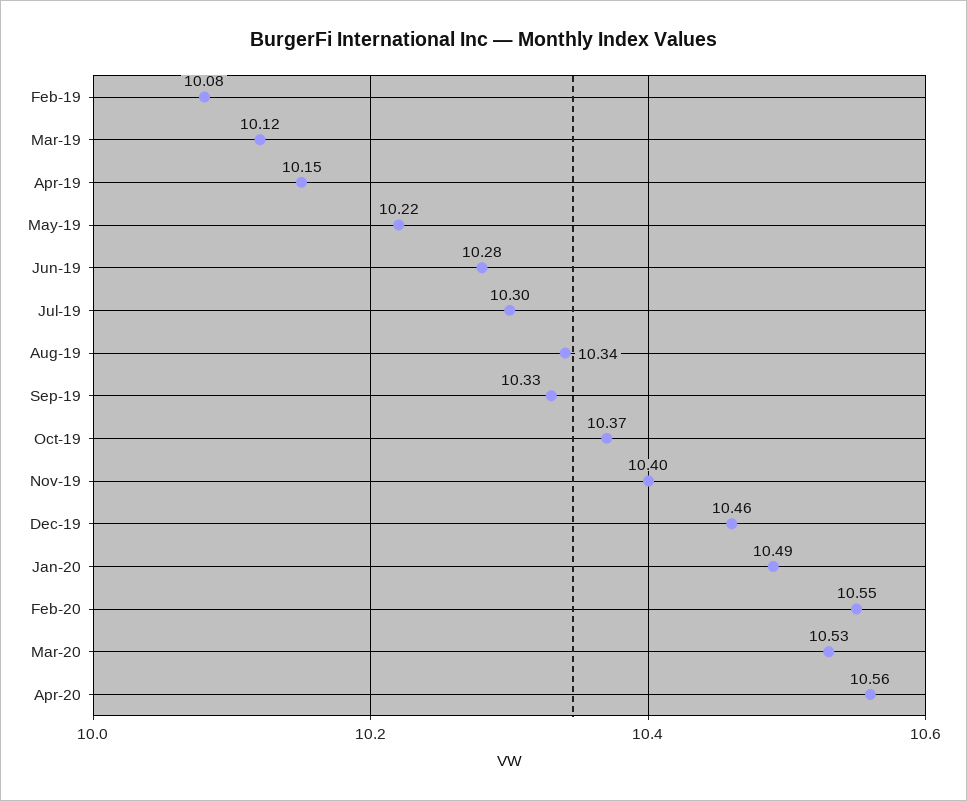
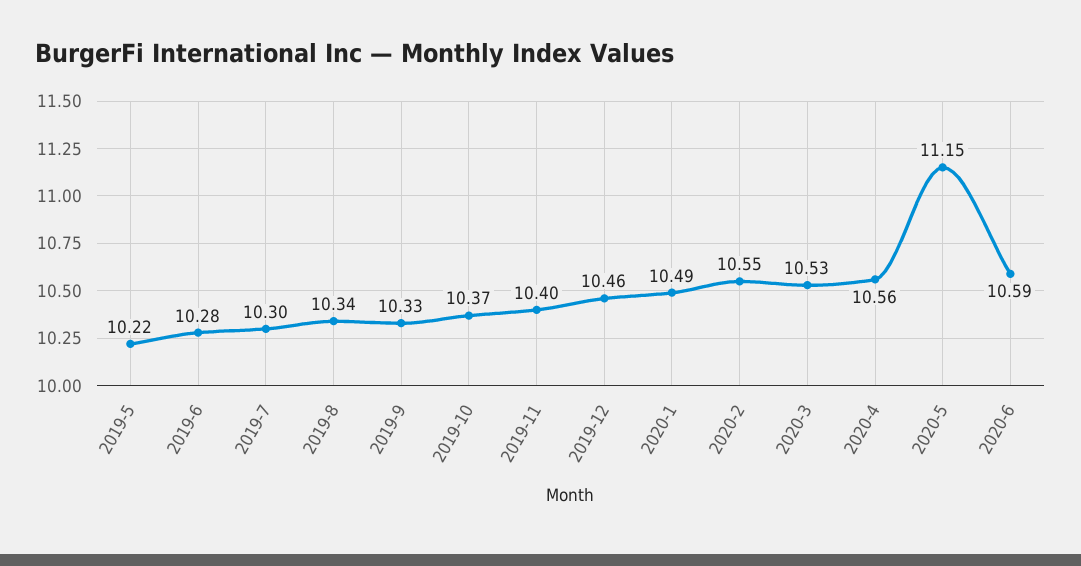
Feb-19: 10.08 -> none
Mar-19: 10.12 -> none
Apr-19: 10.15 -> none
2020-5: none -> 11.15
2020-6: none -> 10.59

